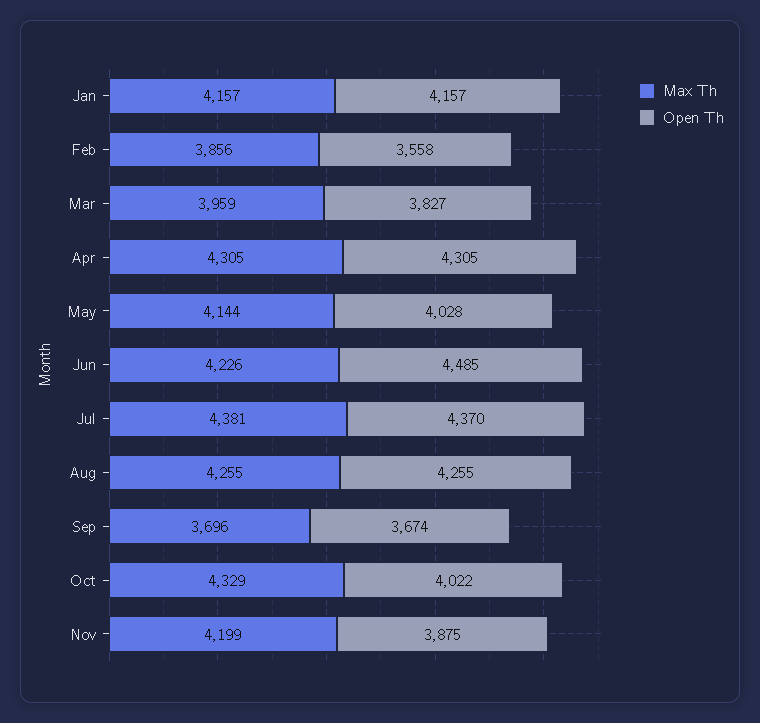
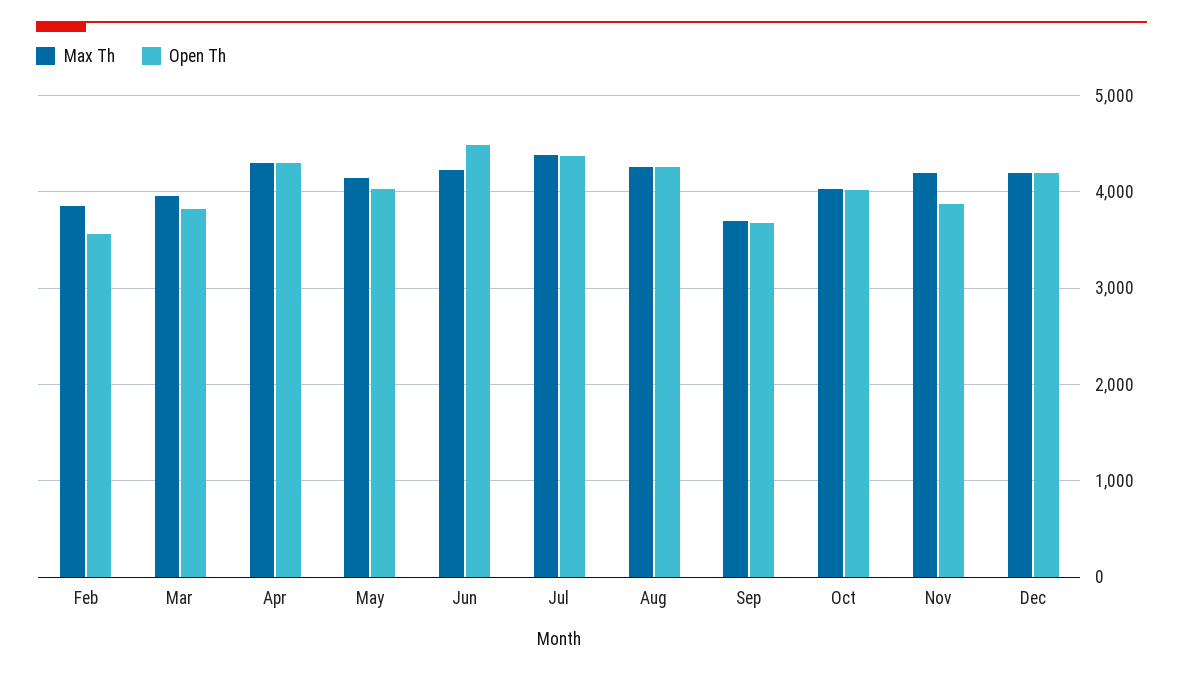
Max Th, Jan: 4157 -> none
Open Th, Jan: 4157 -> none
Max Th, Oct: 4329 -> 4000
Max Th, Dec: none -> 4200
Open Th, Dec: none -> 4200

